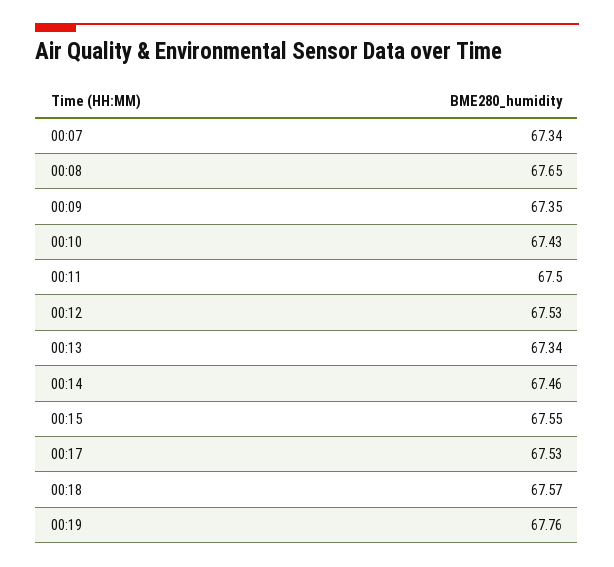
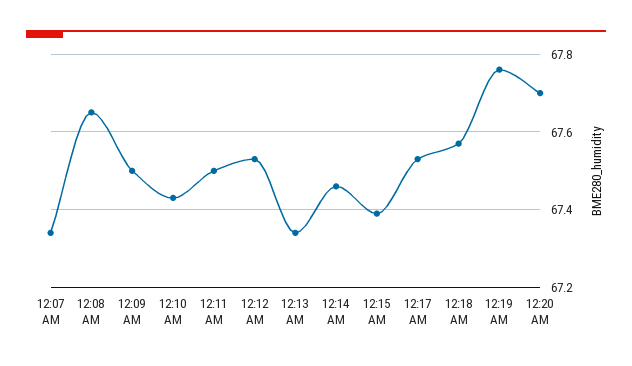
00:09: 67.35 -> 67.5
00:15: 67.55 -> 67.4
12:20 AM: none -> 67.7

